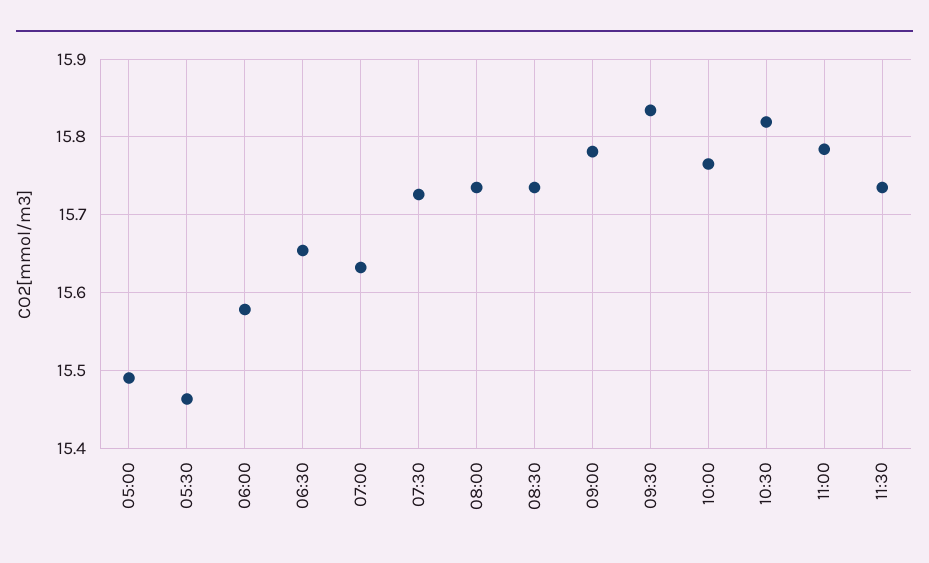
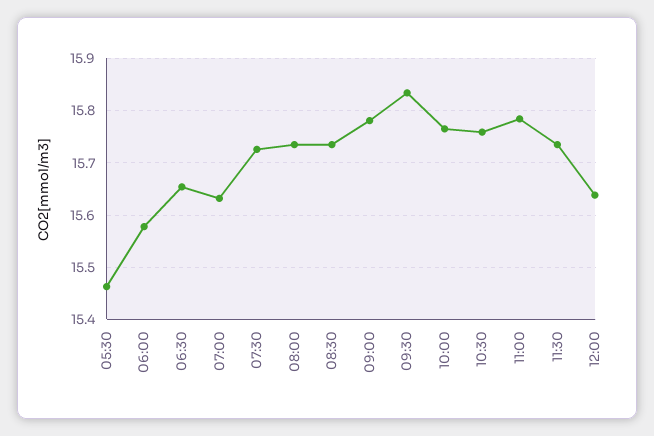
05:00: 15.49 -> none
10:30: 15.82 -> 15.76
12:00: none -> 15.64

